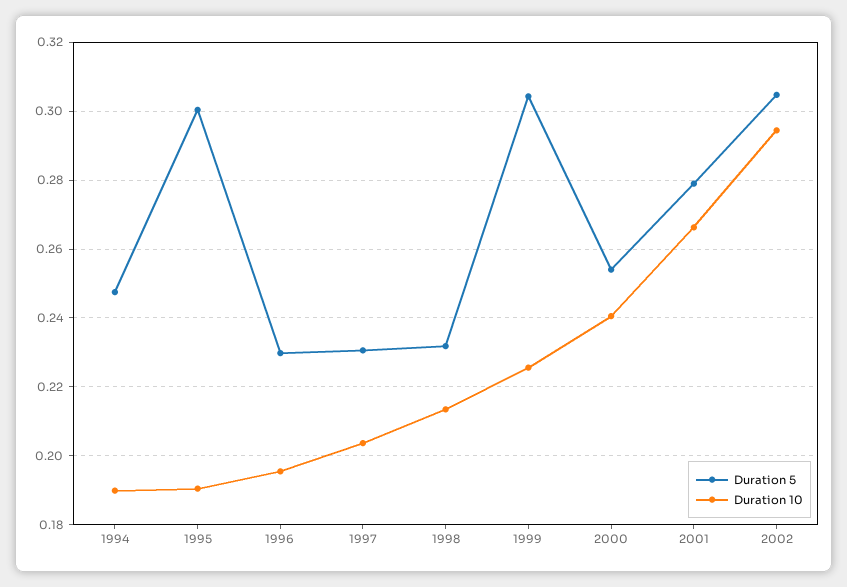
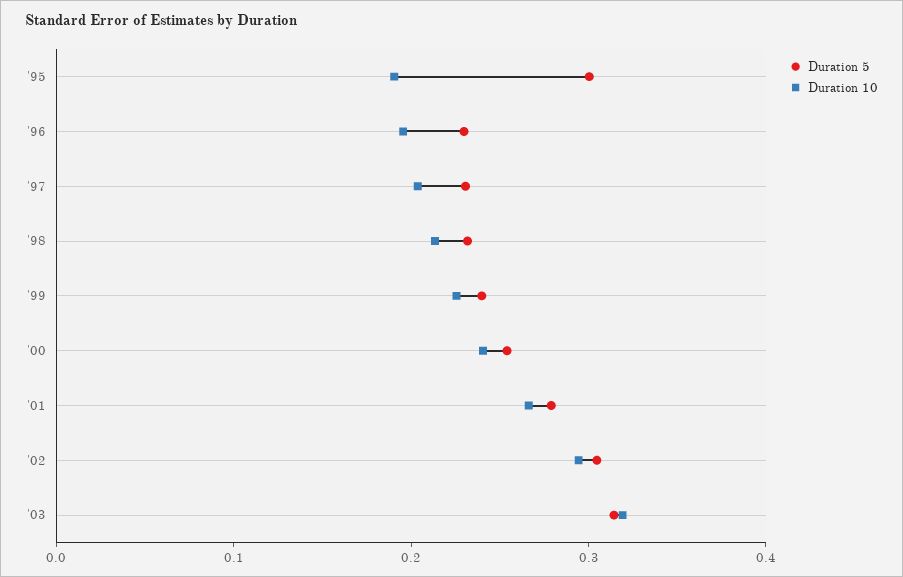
Duration 5, 1994: 0.248 -> none
Duration 10, 1994: 0.19 -> none
Duration 5, 1999: 0.304 -> 0.24
Duration 5, '03: none -> 0.32
Duration 10, '03: none -> 0.32

